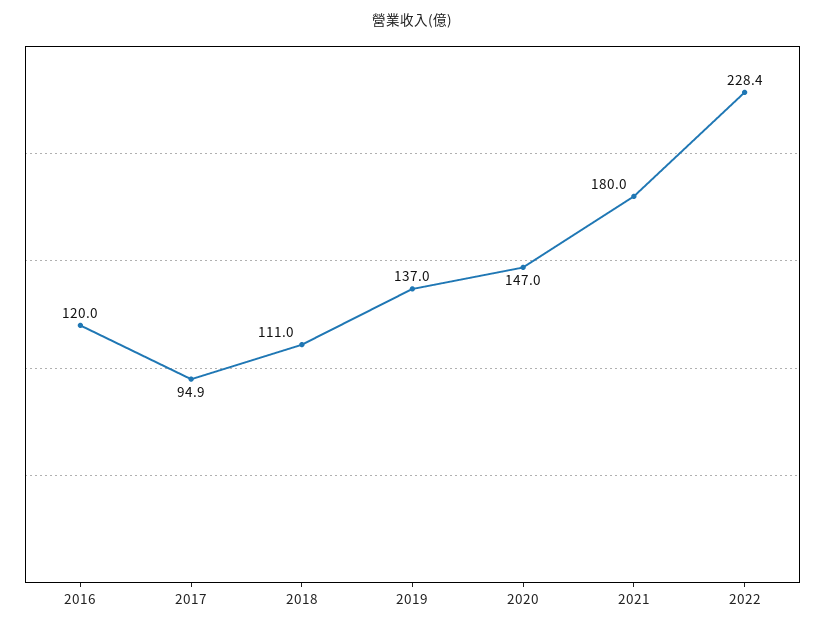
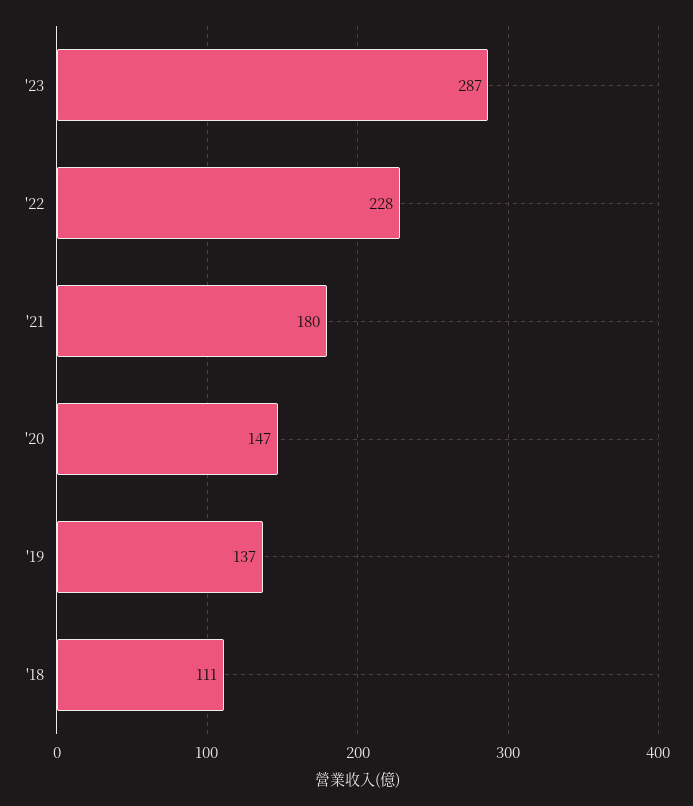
2016: 120 -> none
2017: 94.9 -> none
2022: 228.4 -> 228
'23: none -> 287

